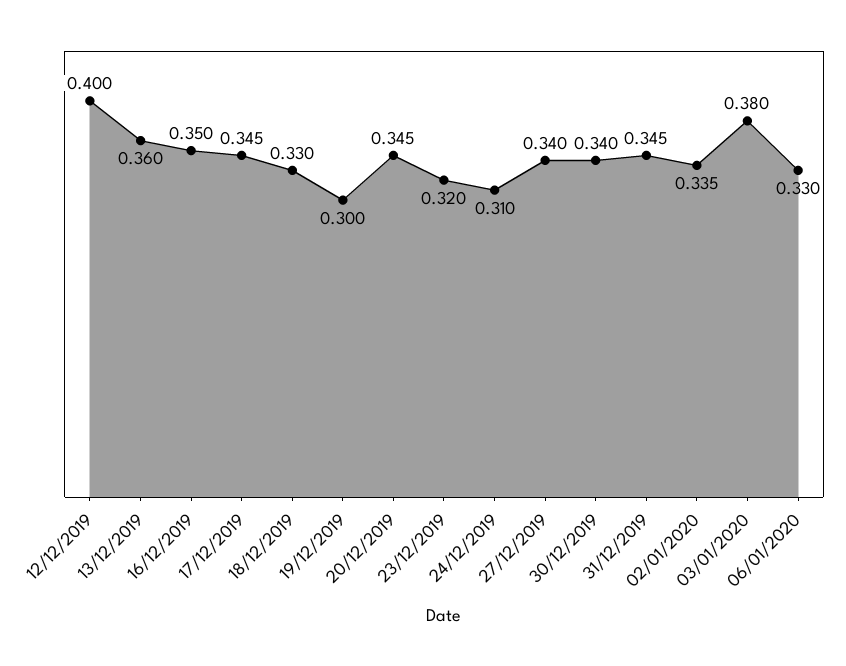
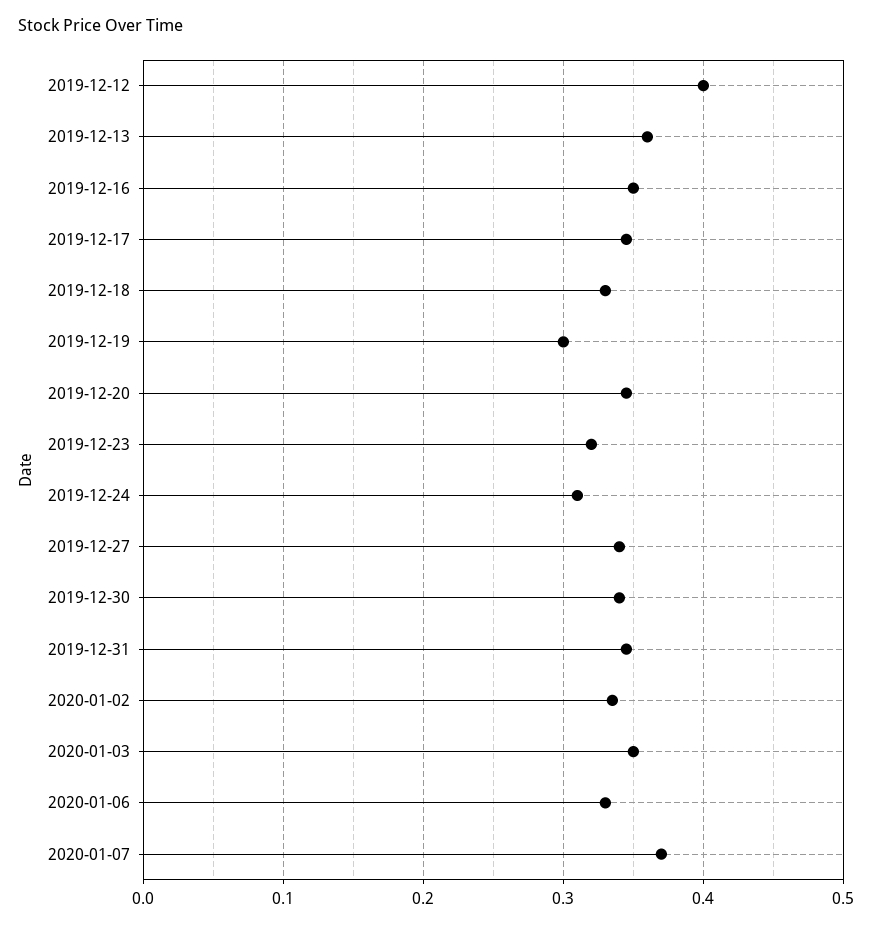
03/01/2020: 0.38 -> 0.35
2020-01-07: none -> 0.37

